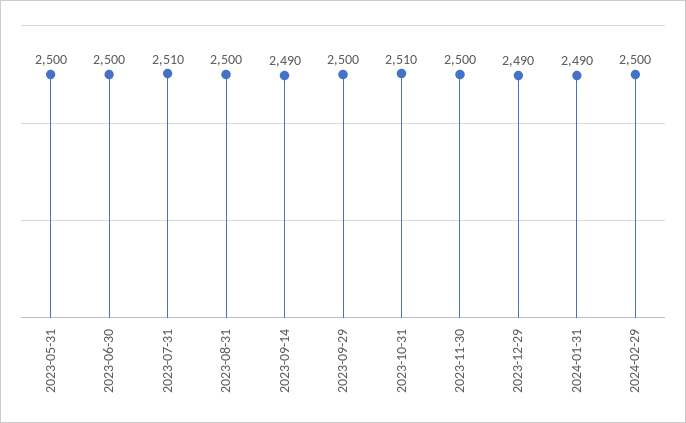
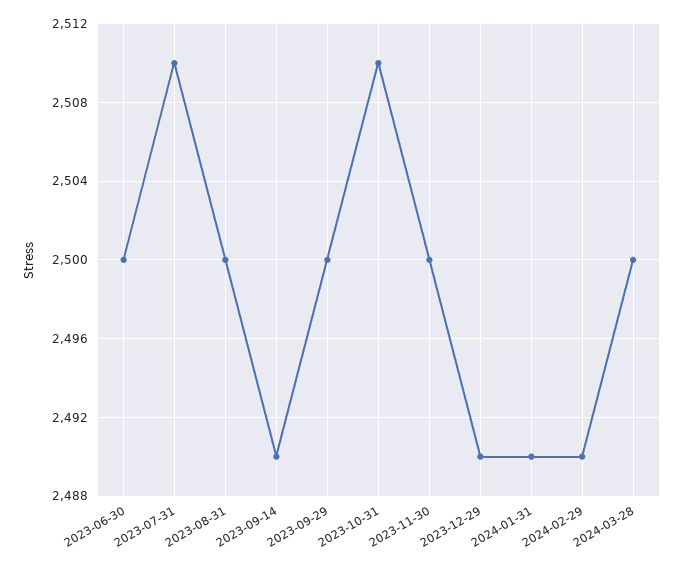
2023-05-31: 2500 -> none
2024-02-29: 2500 -> 2490
2024-03-28: none -> 2500

